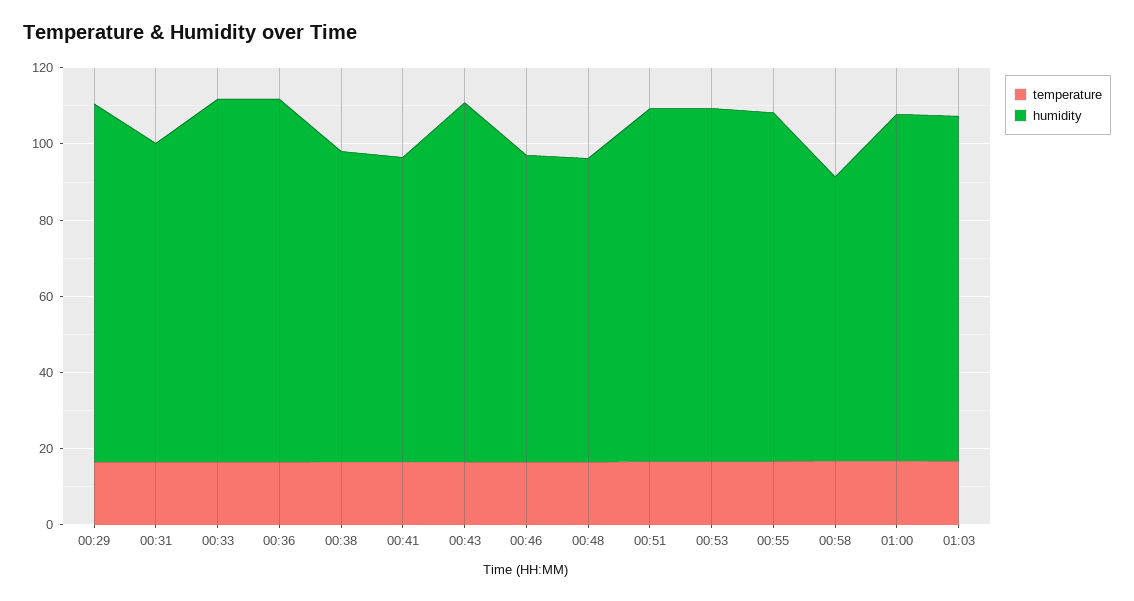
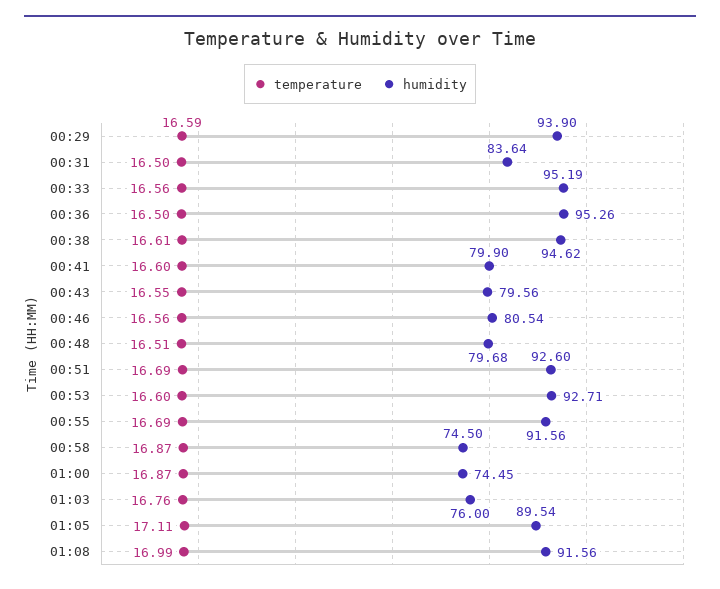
humidity, 00:38: 80 -> 94.62
humidity, 00:43: 95 -> 79.56
humidity, 01:00: 90 -> 74.45
humidity, 01:03: 90 -> 76
temperature, 01:05: none -> 17.11
humidity, 01:05: none -> 89.54
temperature, 01:08: none -> 16.99
humidity, 01:08: none -> 91.56

